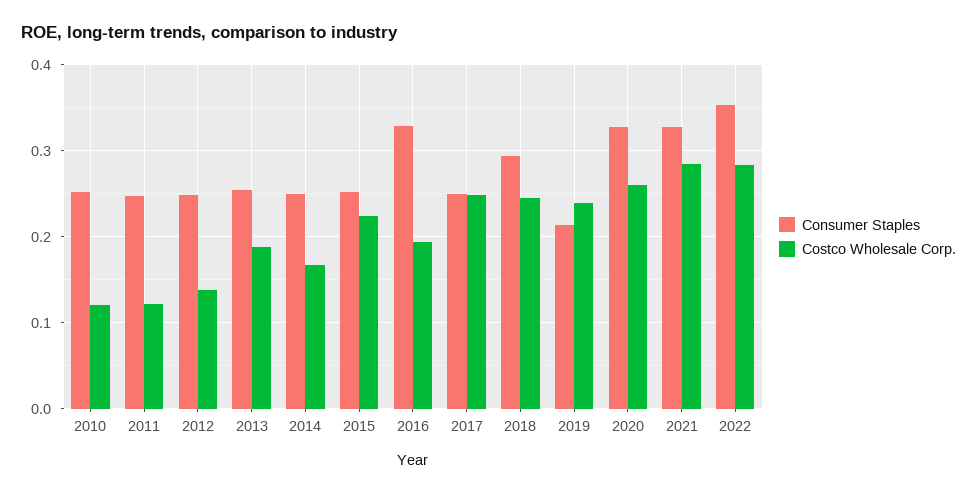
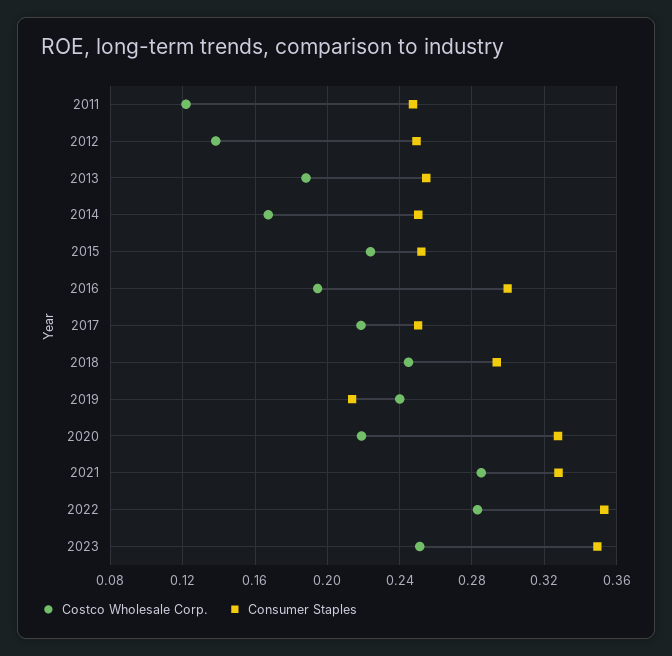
Consumer Staples, 2010: 0.25 -> none
Costco Wholesale Corp., 2010: 0.12 -> none
Consumer Staples, 2016: 0.33 -> 0.3
Costco Wholesale Corp., 2017: 0.25 -> 0.22
Costco Wholesale Corp., 2020: 0.26 -> 0.22
Costco Wholesale Corp., 2023: none -> 0.25
Consumer Staples, 2023: none -> 0.35

